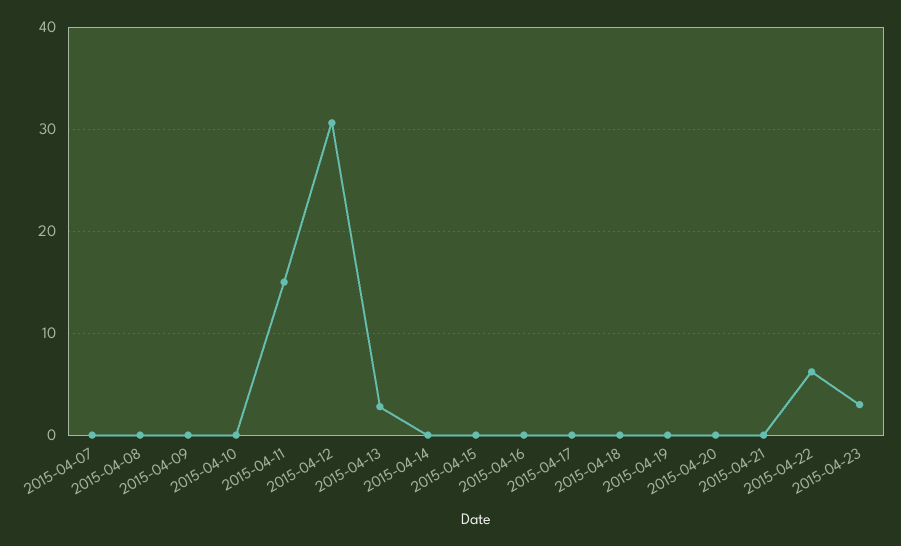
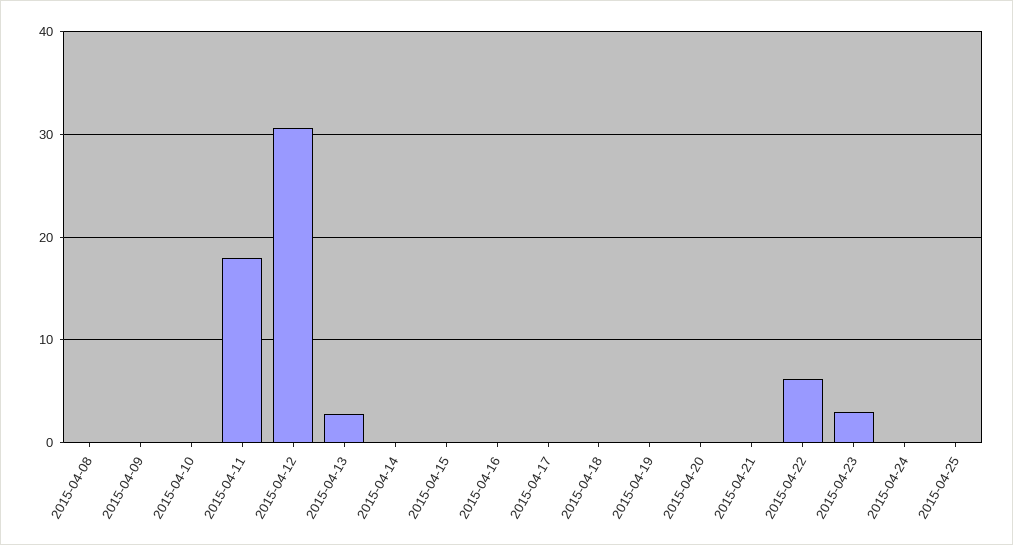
2015-04-07: 0 -> none
2015-04-11: 15 -> 18
2015-04-24: none -> 0
2015-04-25: none -> 0

